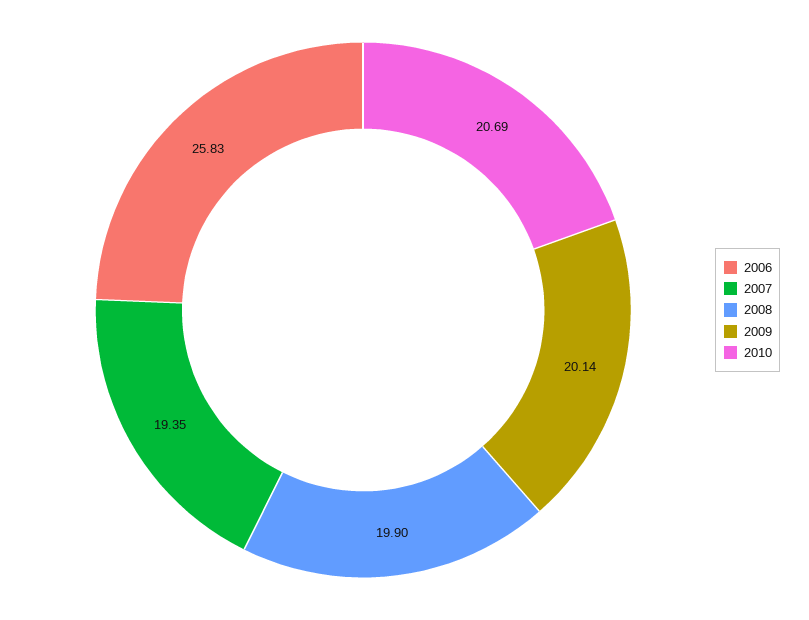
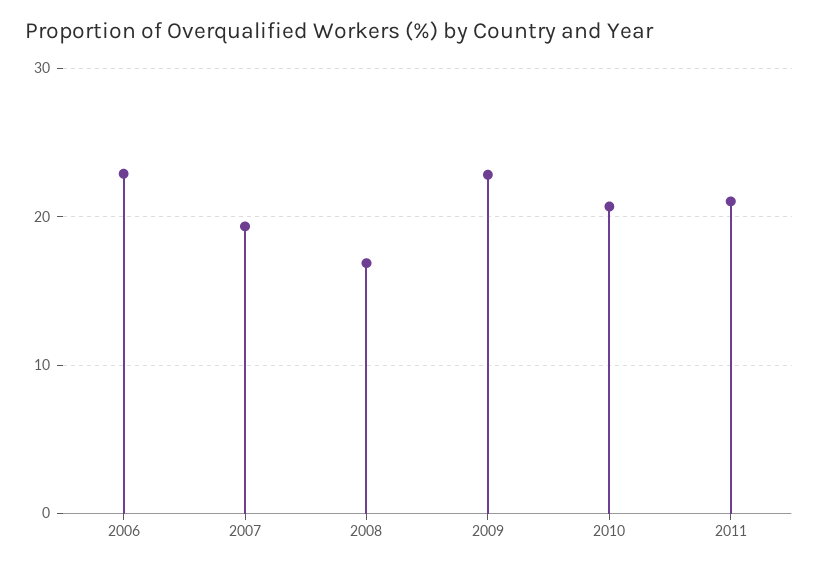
2006: 25.83 -> 23
2008: 19.9 -> 17
2009: 20.14 -> 23
2011: none -> 21

